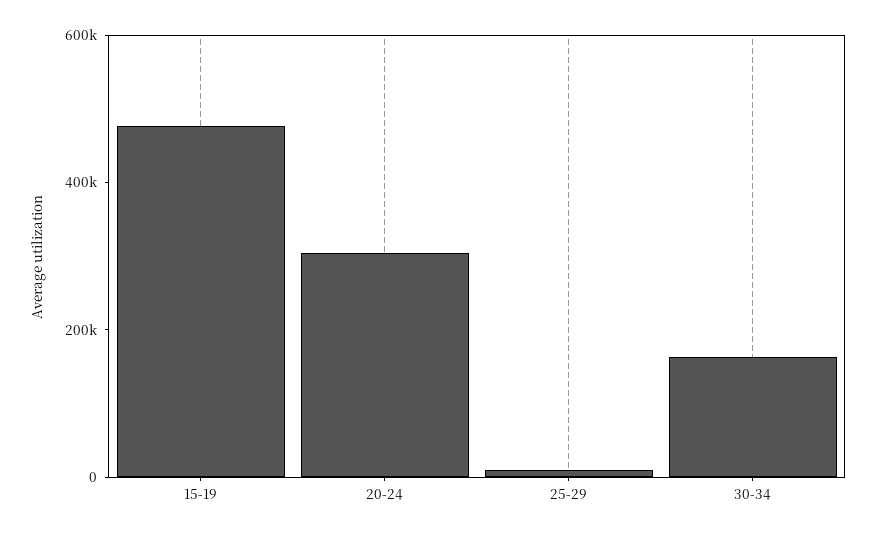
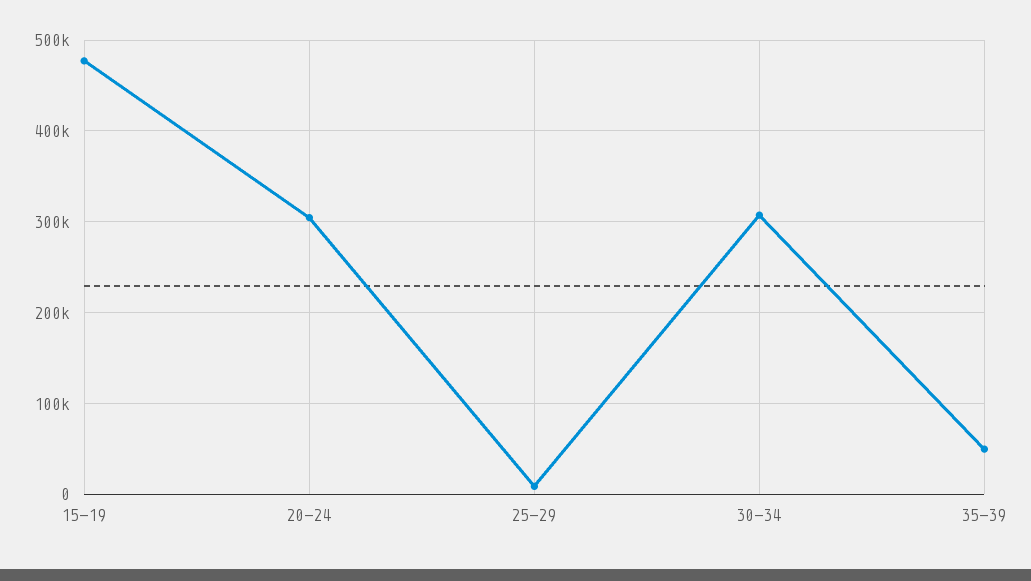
30-34: 150000 -> 310000
35-39: none -> 50000

